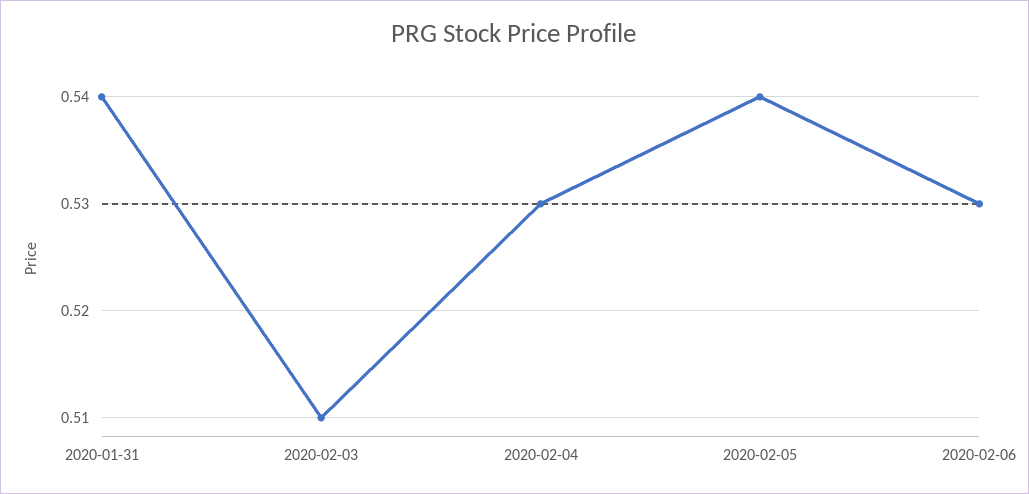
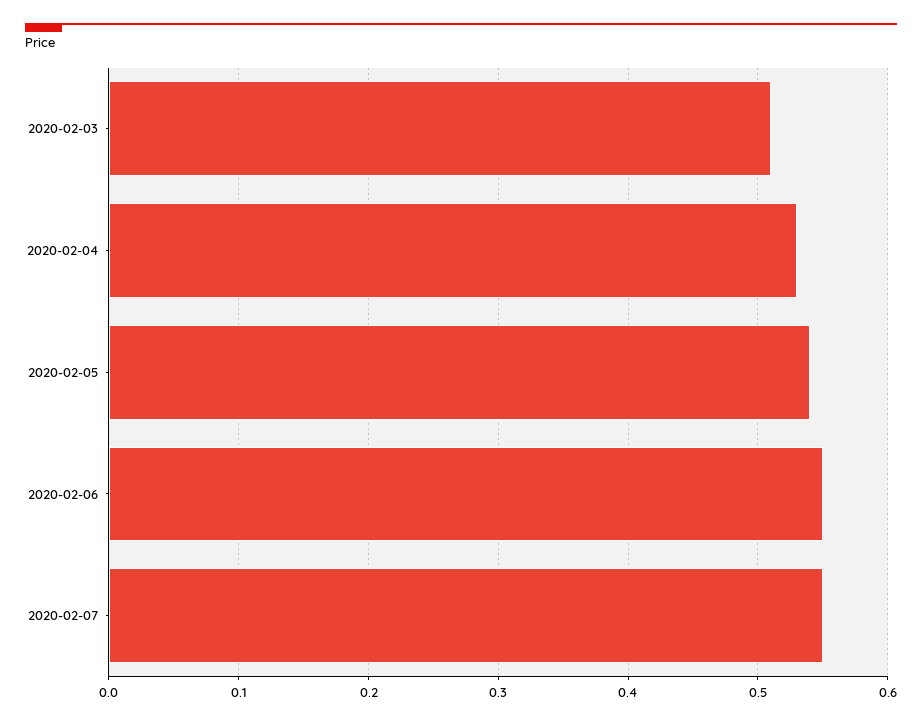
2020-01-31: 0.54 -> none
2020-02-06: 0.53 -> 0.55
2020-02-07: none -> 0.55

